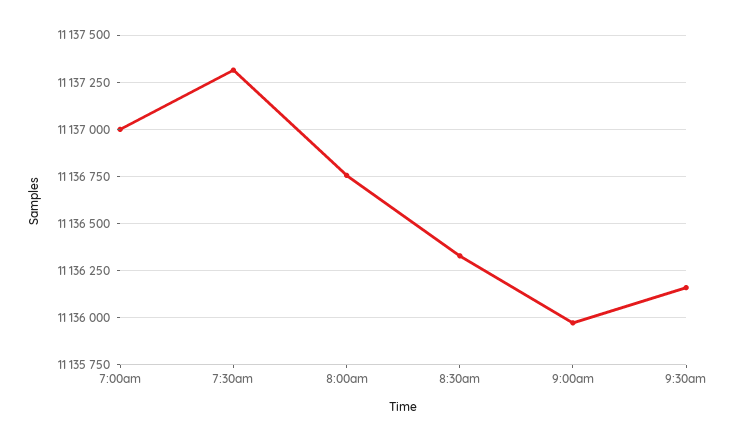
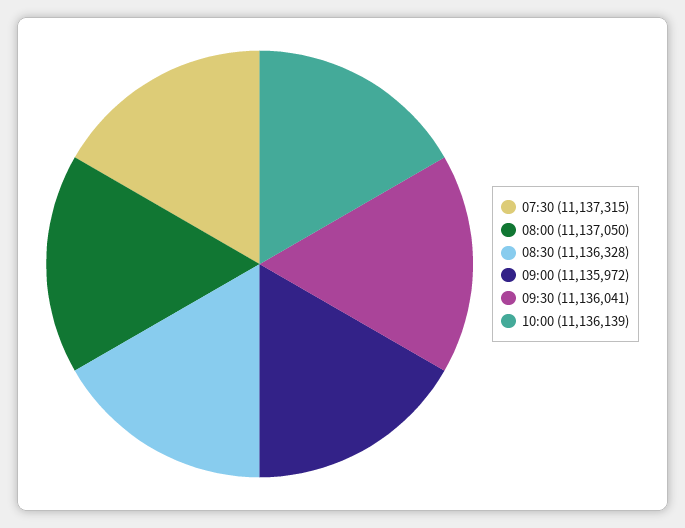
7:00am: 11137000 -> none
8:00am: 11136750 -> 11137050
9:30am: 11136150 -> 11136041
10:00: none -> 11136139

